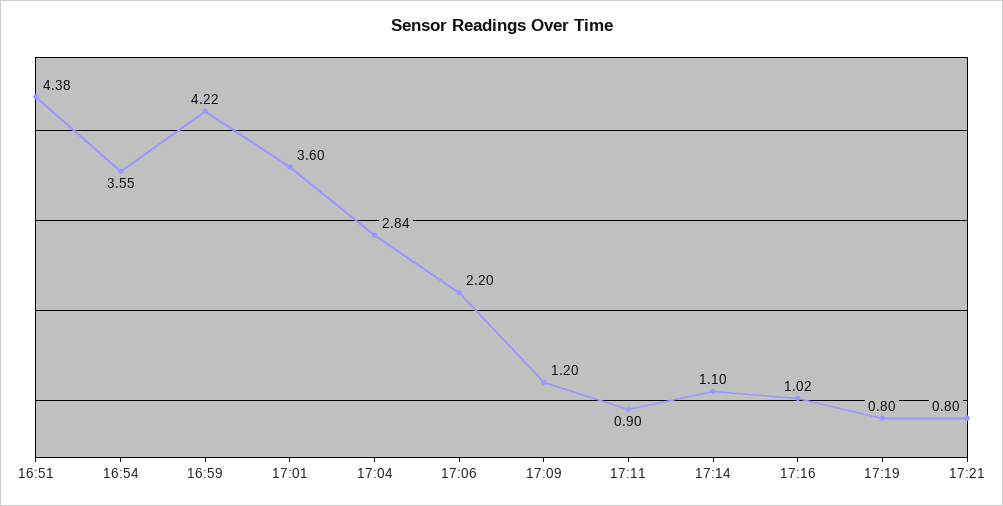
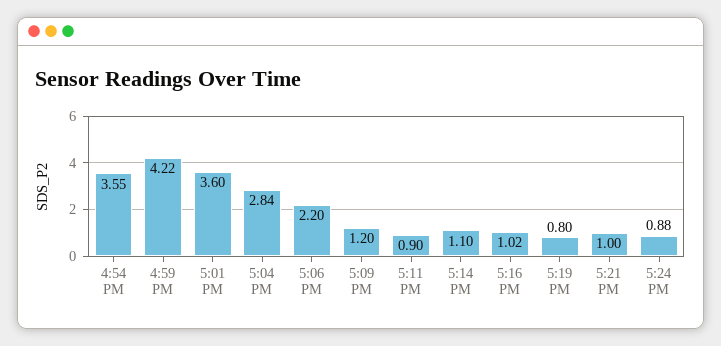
16:51: 4.38 -> none
17:21: 0.8 -> 1
5:24 PM: none -> 0.88

